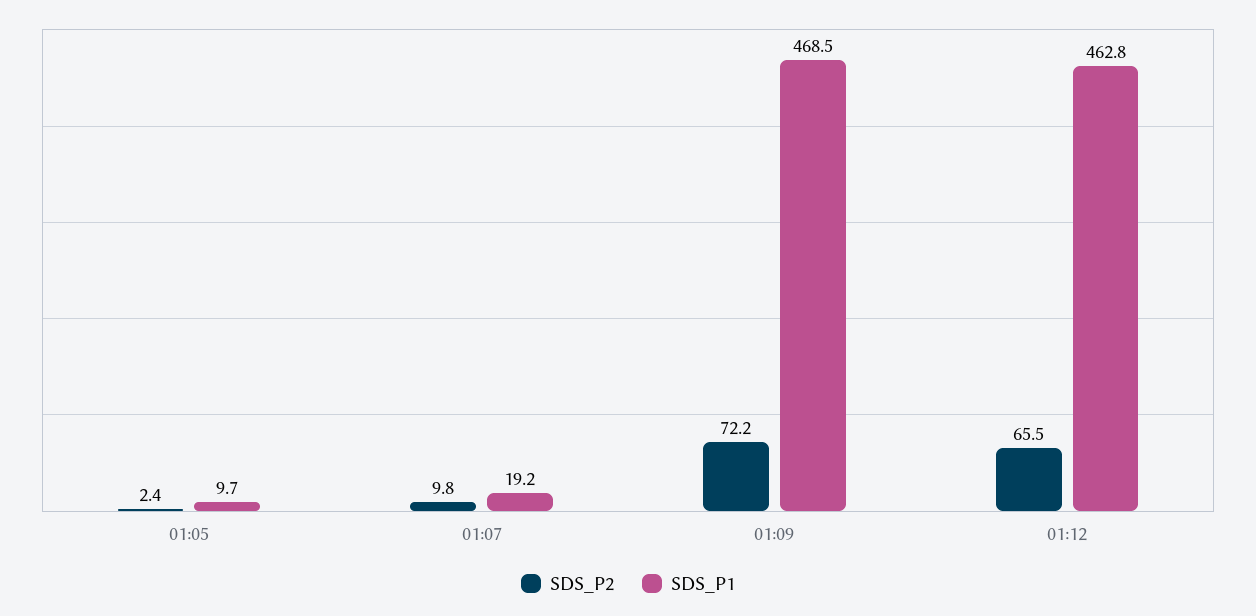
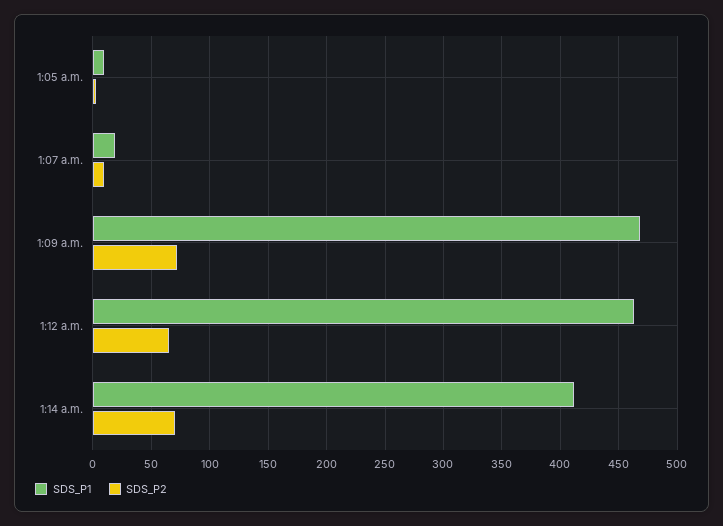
SDS_P1, 1:14 a.m.: none -> 410
SDS_P2, 1:14 a.m.: none -> 70

